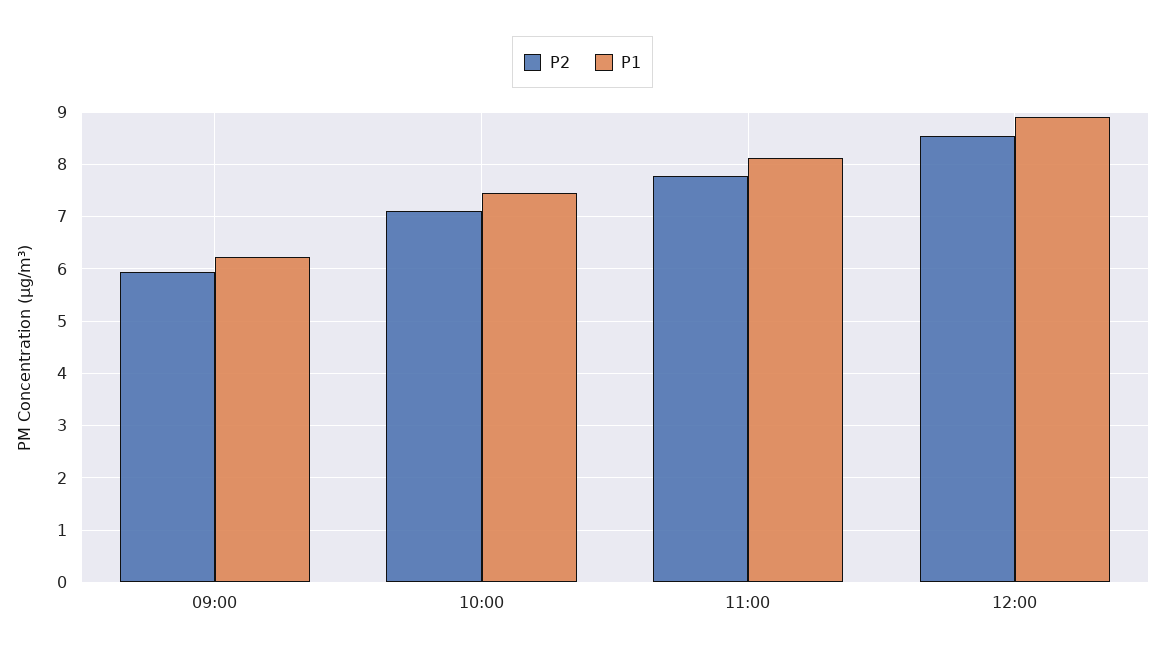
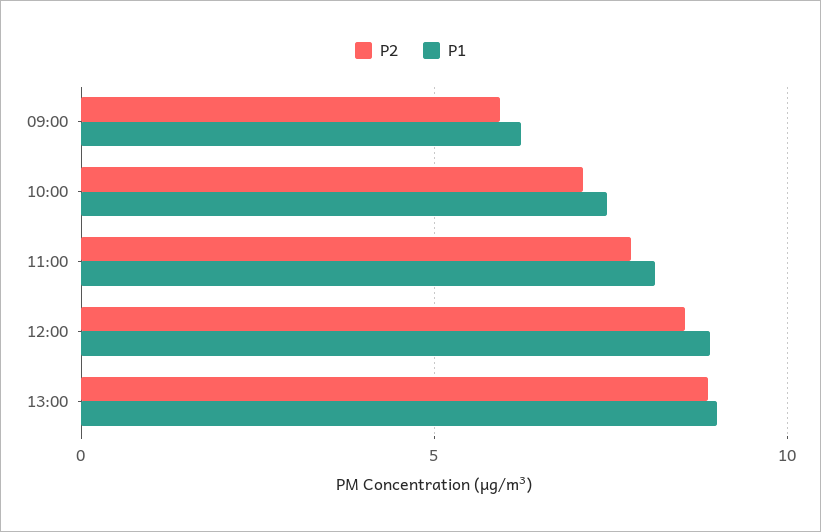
P2, 13:00: none -> 9
P1, 13:00: none -> 9

